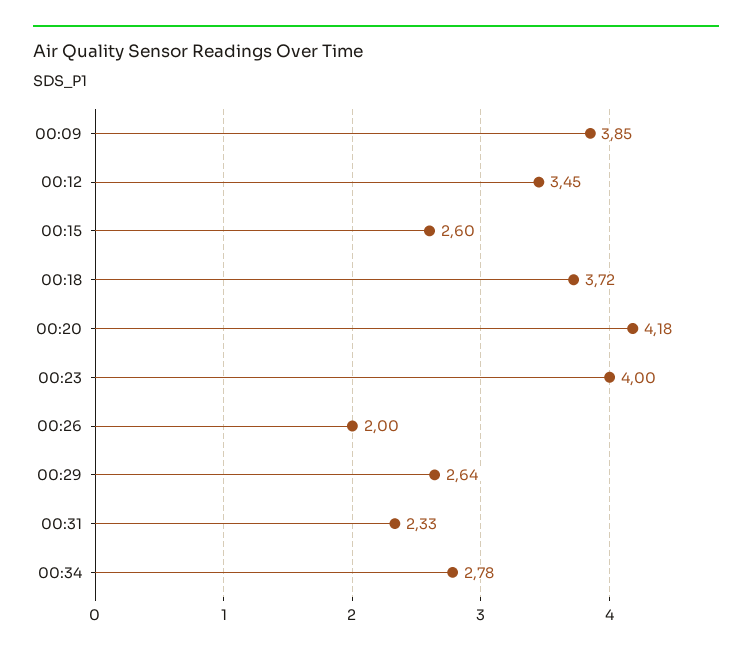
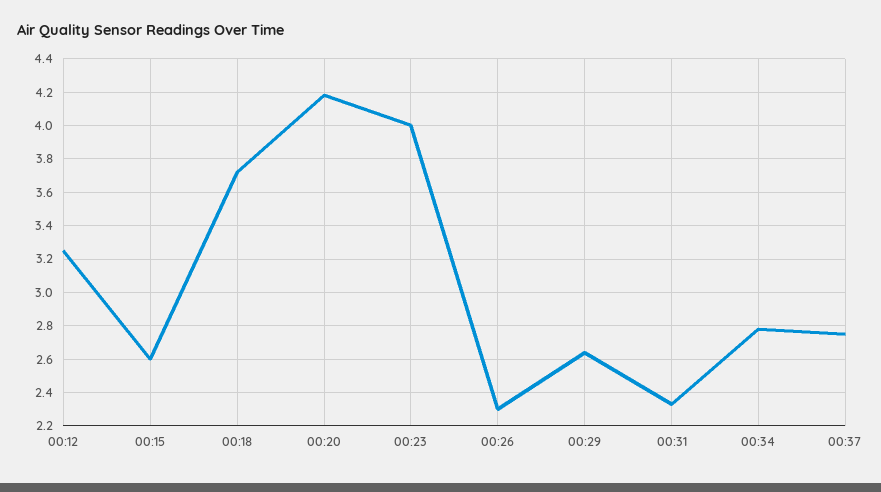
00:09: 3.85 -> none
00:12: 3.45 -> 3.25
00:26: 2 -> 2.3
00:37: none -> 2.75

